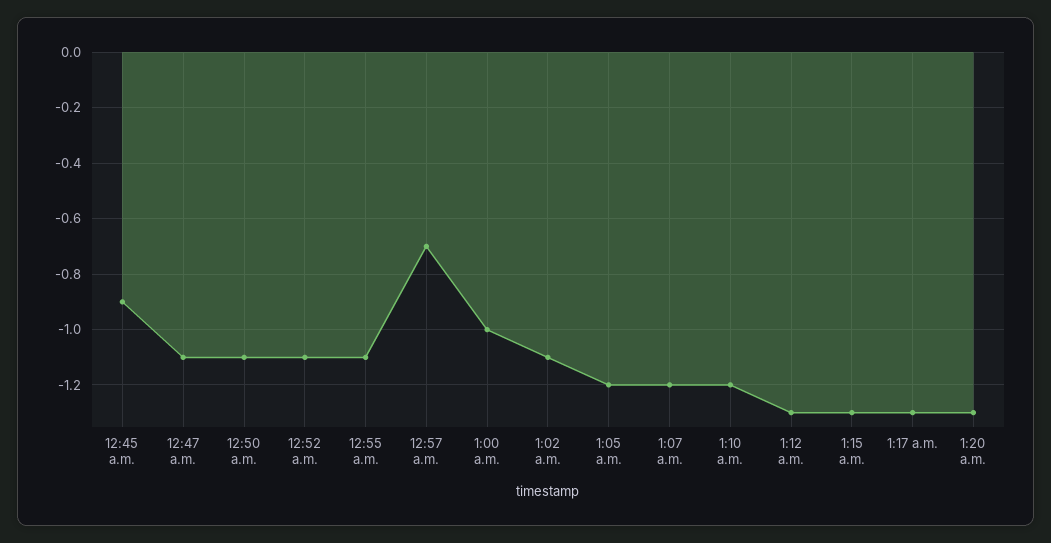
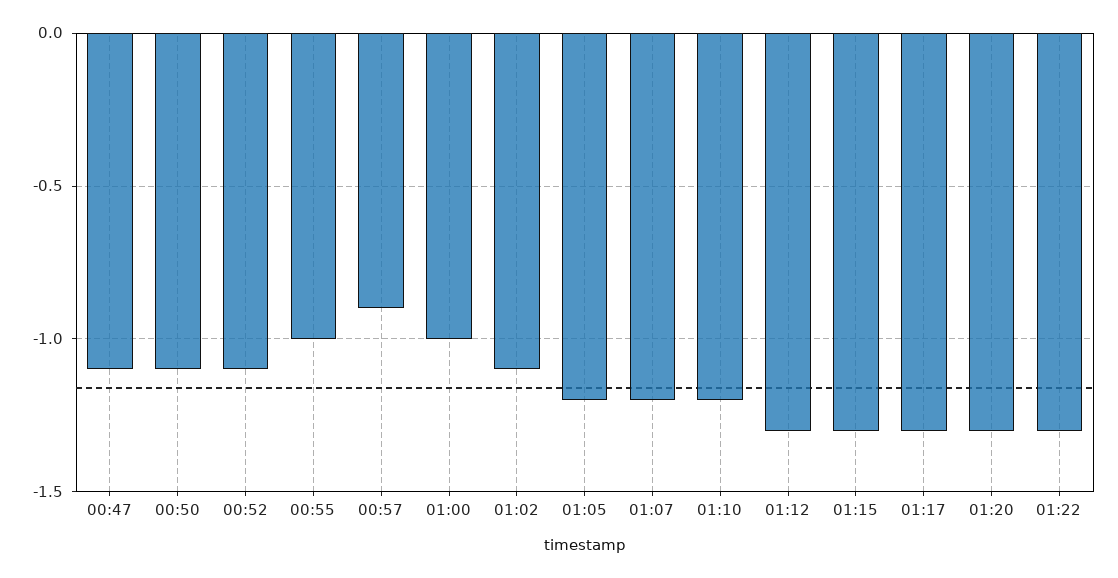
12:45 a.m.: -0.9 -> none
12:55 a.m.: -1.1 -> -1
12:57 a.m.: -0.7 -> -0.9
01:22: none -> -1.3

